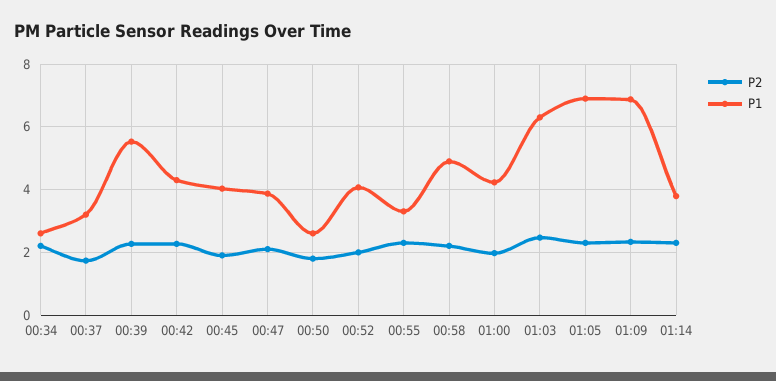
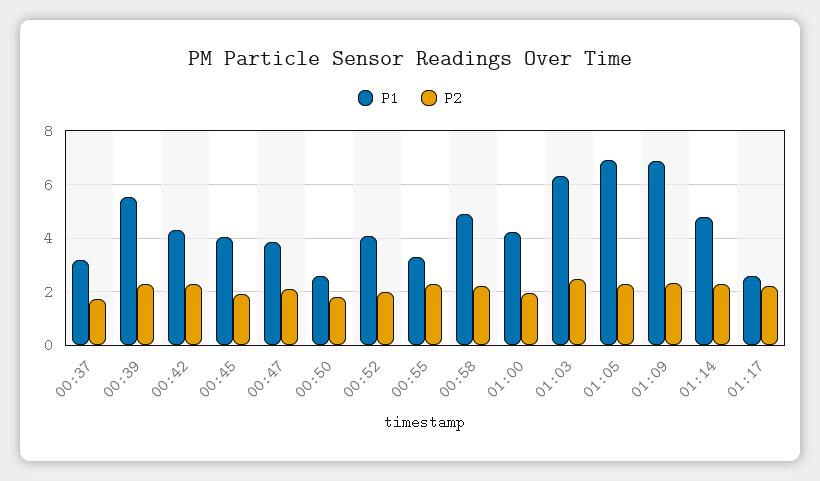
P2, 00:34: 2.2 -> none
P1, 00:34: 2.6 -> none
P1, 01:14: 3.8 -> 4.75
P1, 01:17: none -> 2.5
P2, 01:17: none -> 2.25

